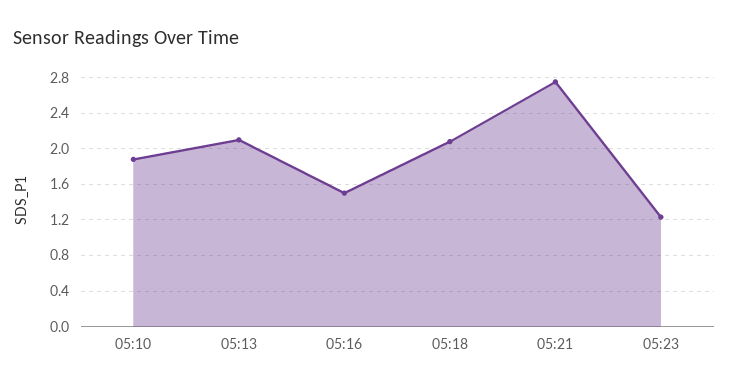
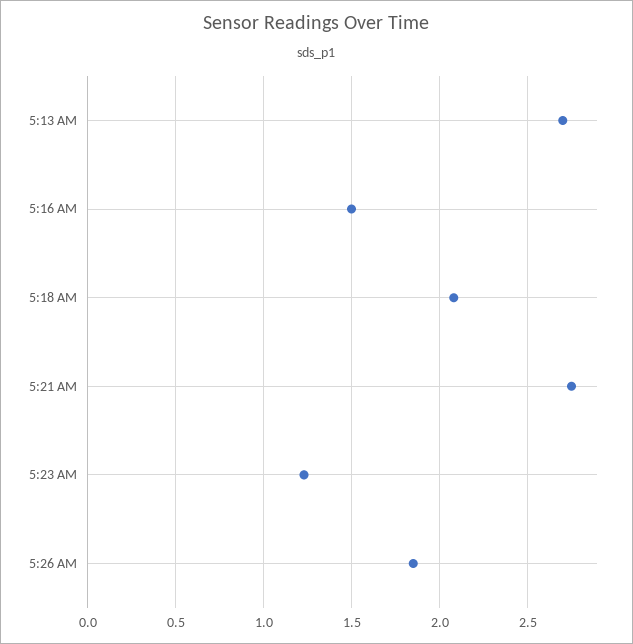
05:10: 1.9 -> none
05:13: 2.1 -> 2.7
5:26 AM: none -> 1.85

